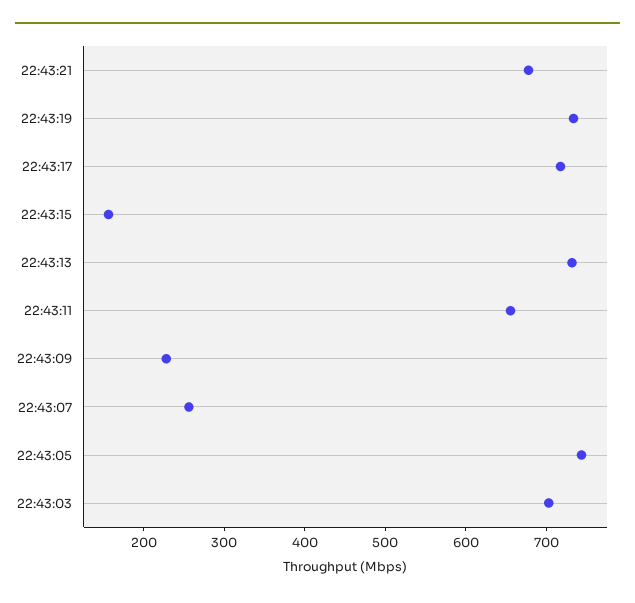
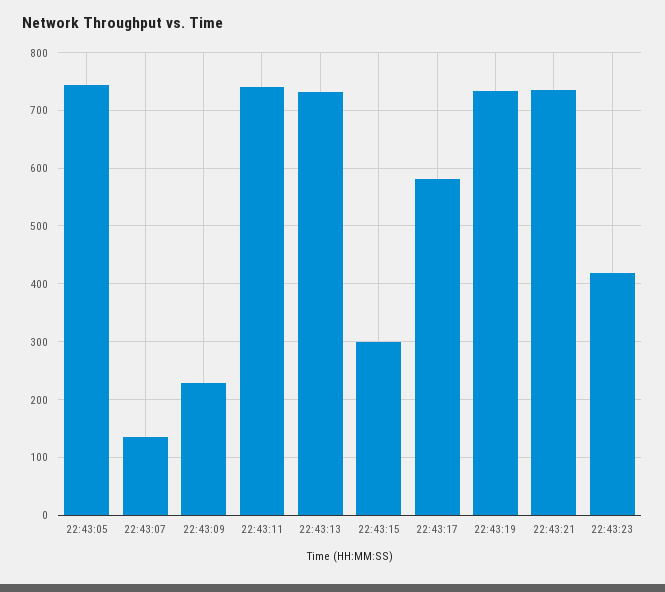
22:43:21: 680 -> 740
22:43:17: 720 -> 580
22:43:15: 160 -> 300
22:43:11: 660 -> 740
22:43:07: 260 -> 140
22:43:03: 700 -> none
22:43:23: none -> 420

